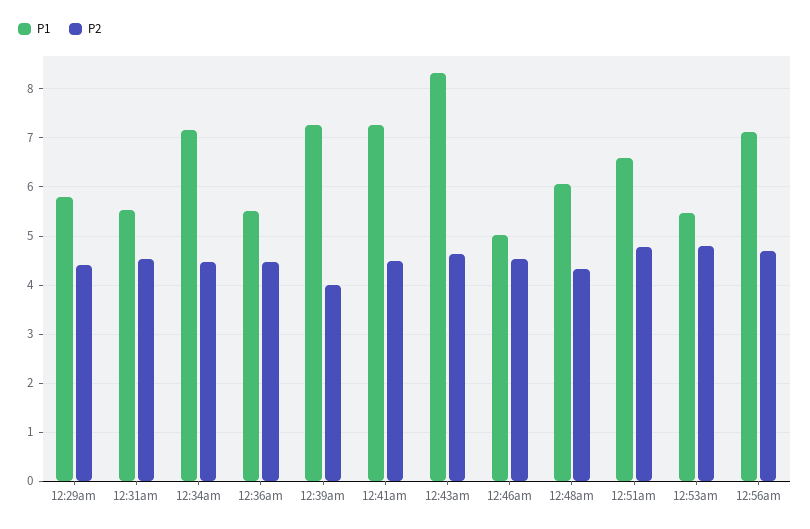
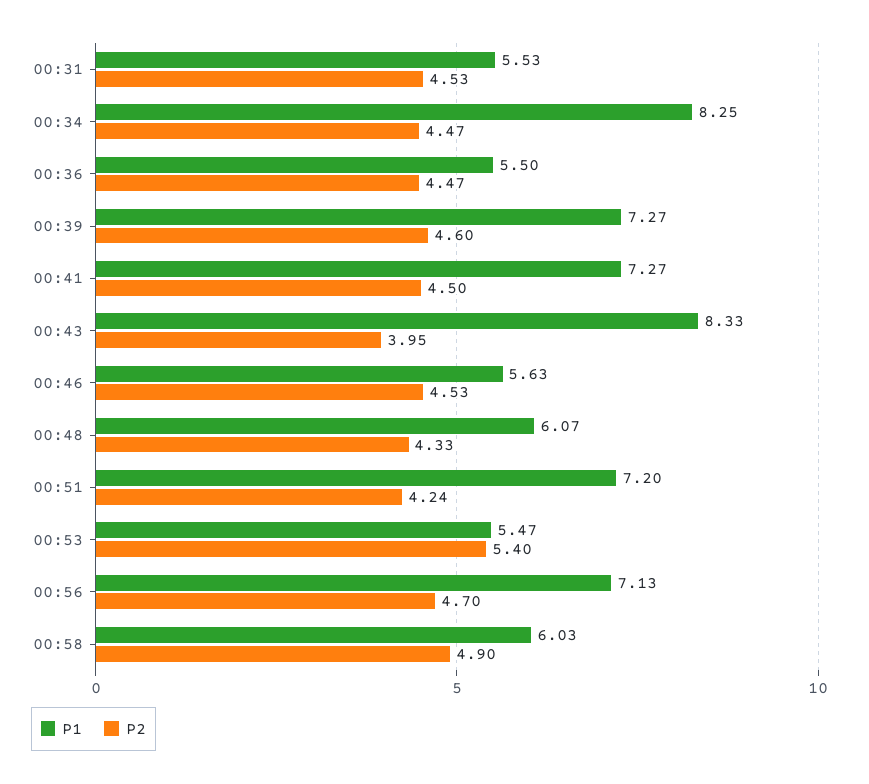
P1, 12:29am: 5.8 -> none
P2, 12:29am: 4.4 -> none
P1, 12:34am: 7.2 -> 8.25
P2, 12:39am: 4 -> 4.6
P2, 12:43am: 4.6 -> 3.95
P1, 12:46am: 5 -> 5.63
P1, 12:51am: 6.6 -> 7.2
P2, 12:51am: 4.8 -> 4.24
P2, 12:53am: 4.8 -> 5.4
P1, 00:58: none -> 6.03
P2, 00:58: none -> 4.9

